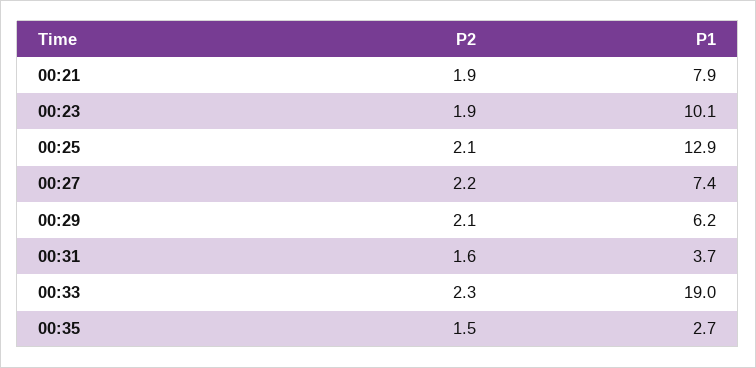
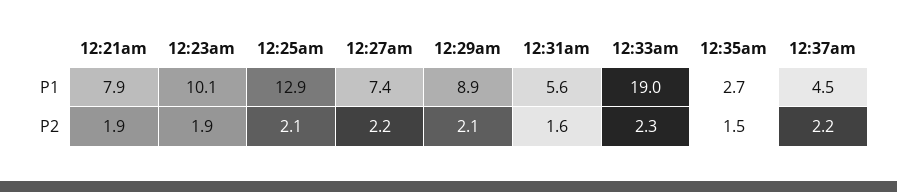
P1, 00:29: 6.2 -> 8.9
P1, 00:31: 3.7 -> 5.6
P1, 12:37am: none -> 4.5
P2, 12:37am: none -> 2.2

